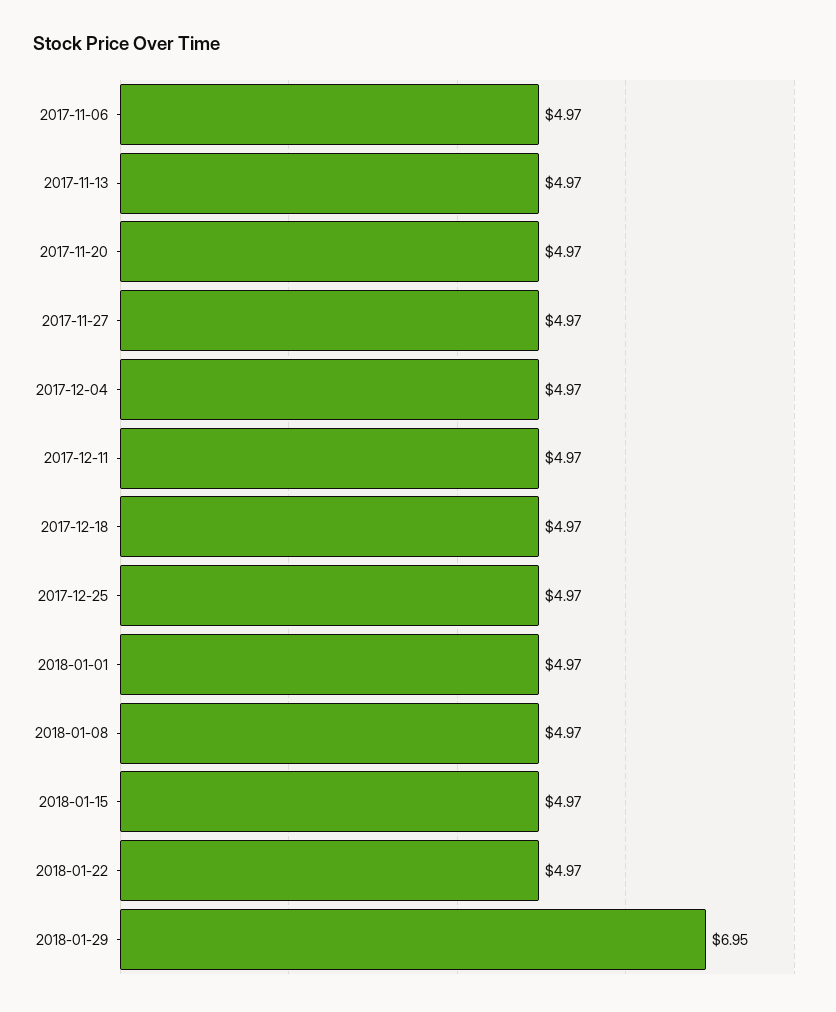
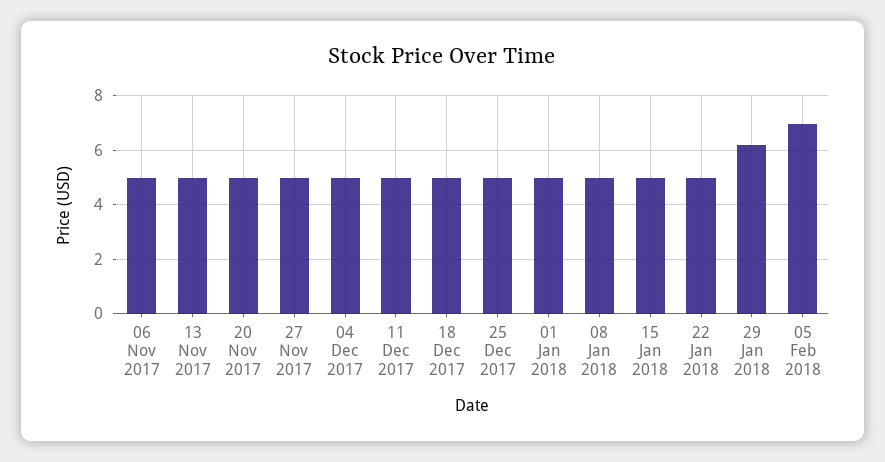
2018-01-29: 6.95 -> 6.25
05 Feb 2018: none -> 7

